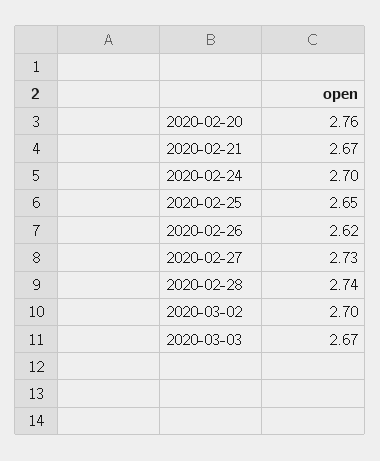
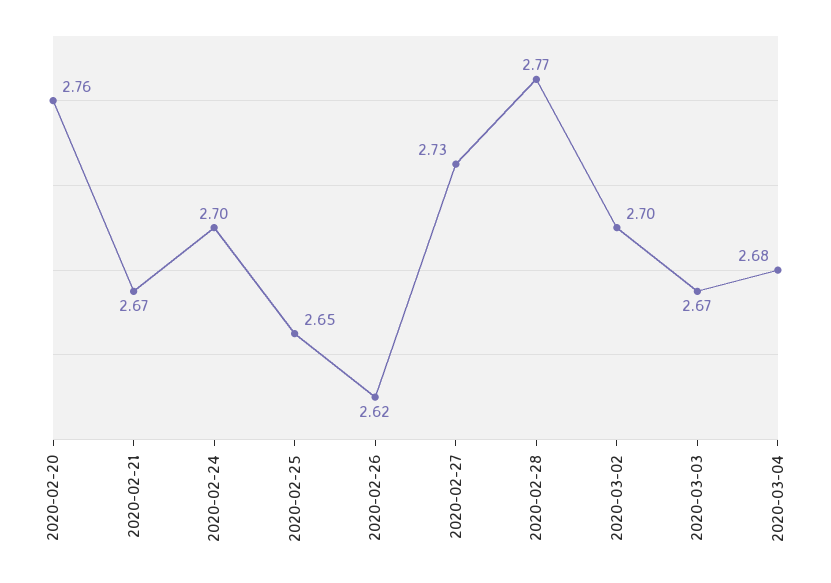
2020-02-28: 2.74 -> 2.77
2020-03-04: none -> 2.68

